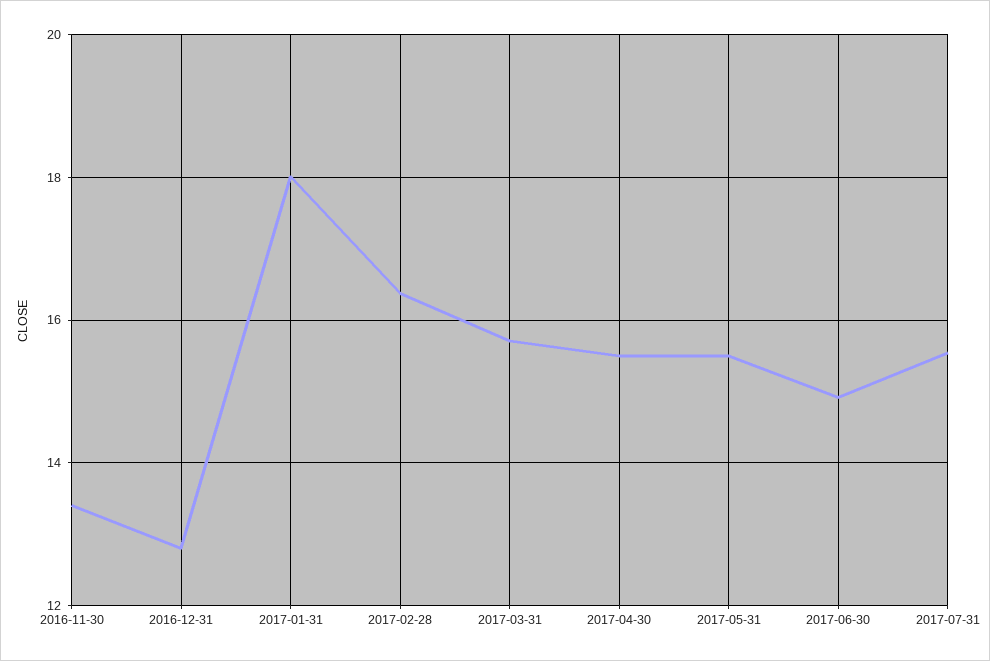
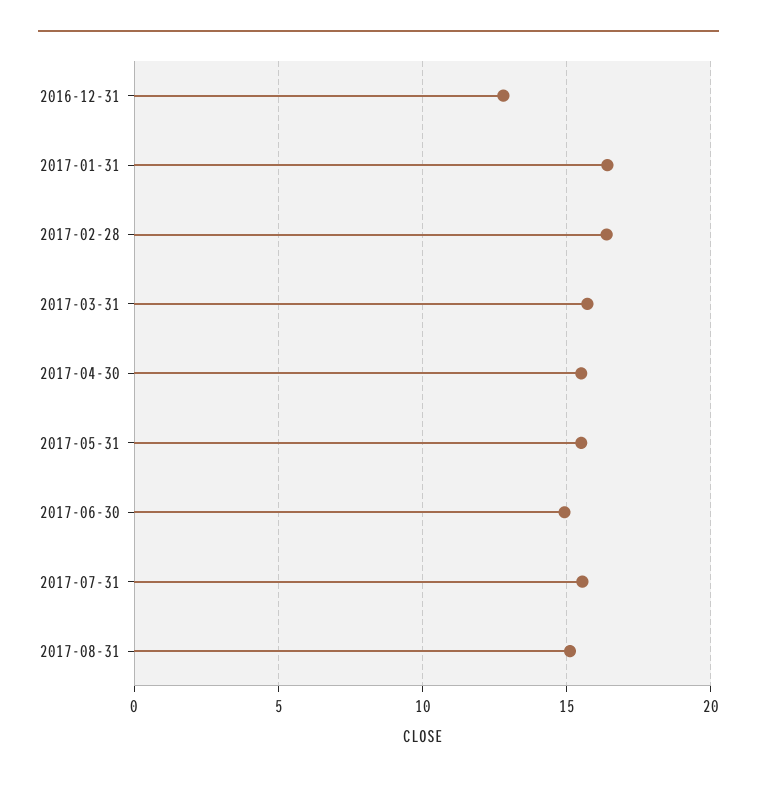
2016-11-30: 13.4 -> none
2017-01-31: 18 -> 16.5
2017-08-31: none -> 15

